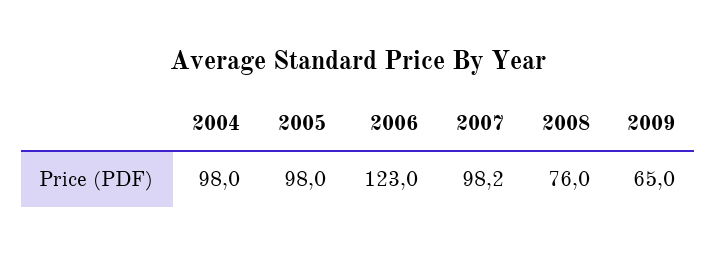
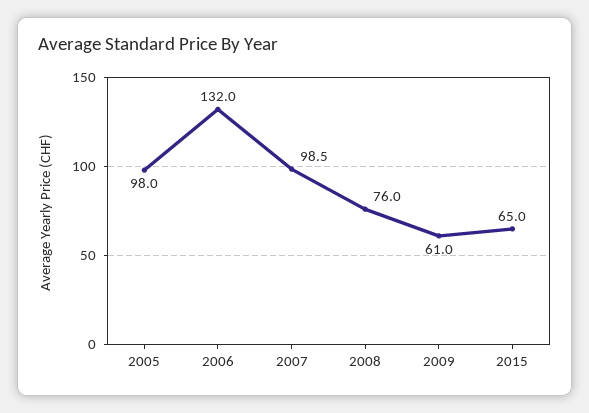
2004: 98 -> none
2006: 123 -> 132
2007: 98.2 -> 98.5
2009: 65 -> 61
2015: none -> 65

